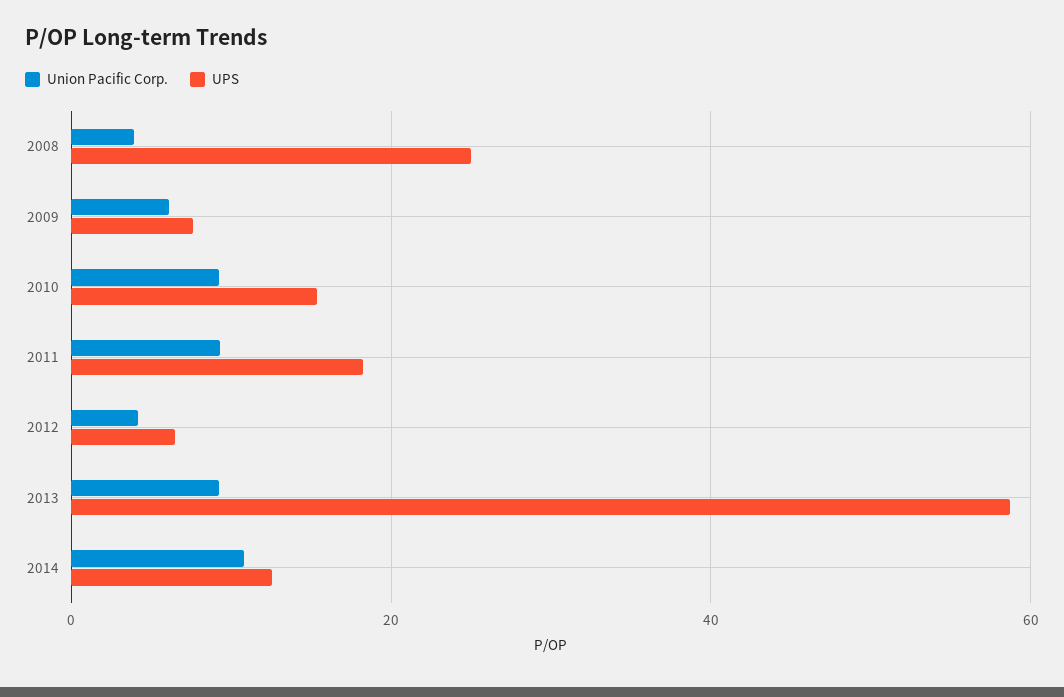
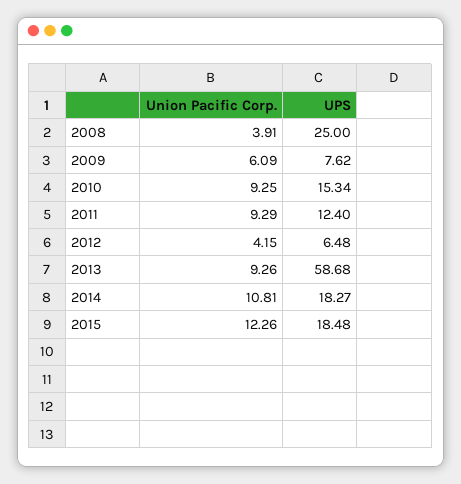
UPS, 2011: 18 -> 12.4
UPS, 2014: 12 -> 18.27
Union Pacific Corp., 2015: none -> 12.26
UPS, 2015: none -> 18.48

